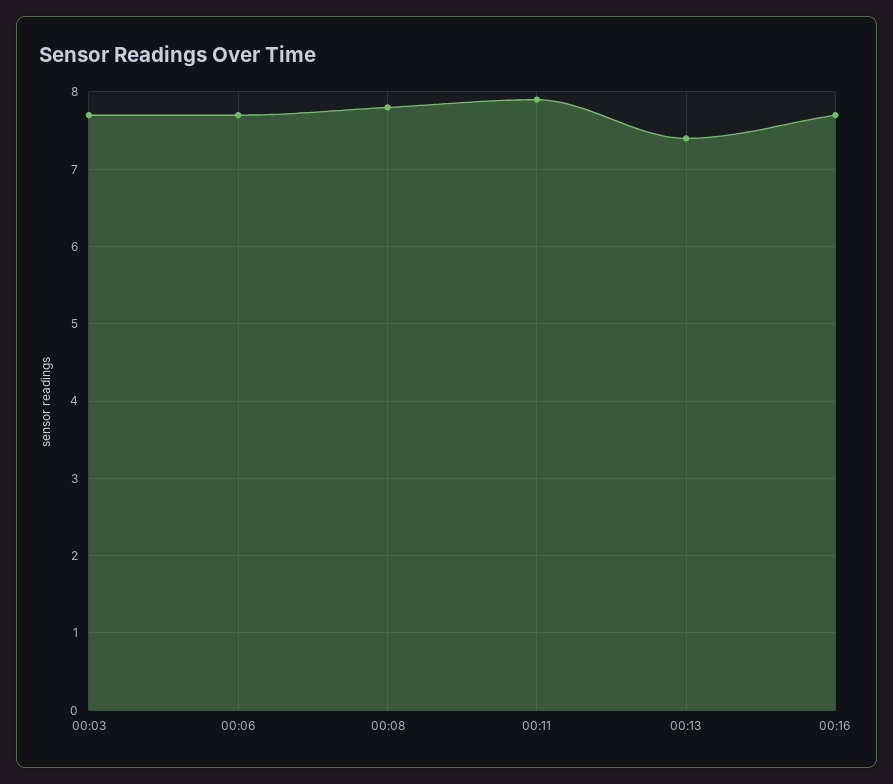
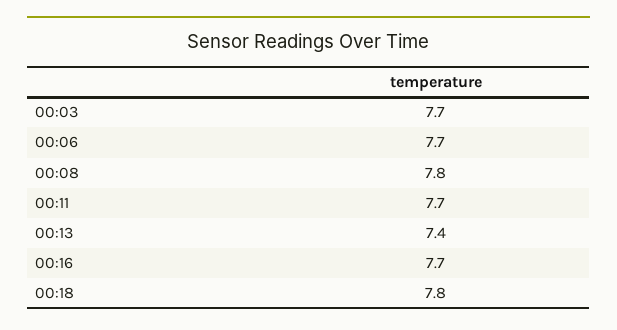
00:11: 7.9 -> 7.7
00:18: none -> 7.8

